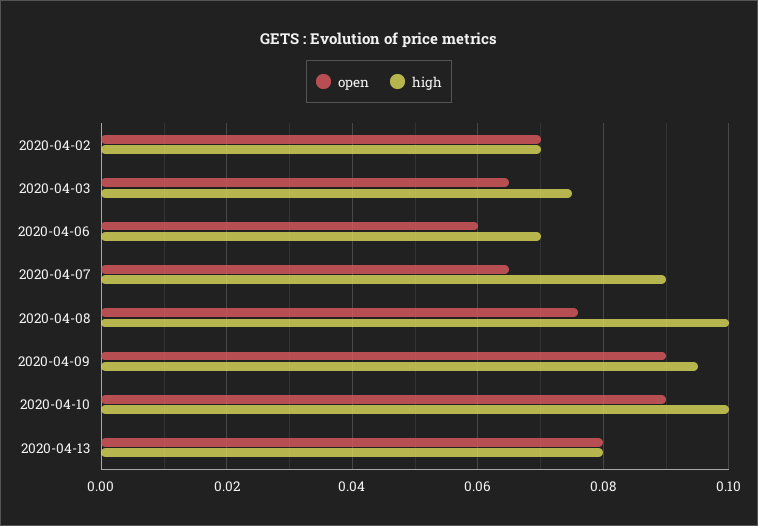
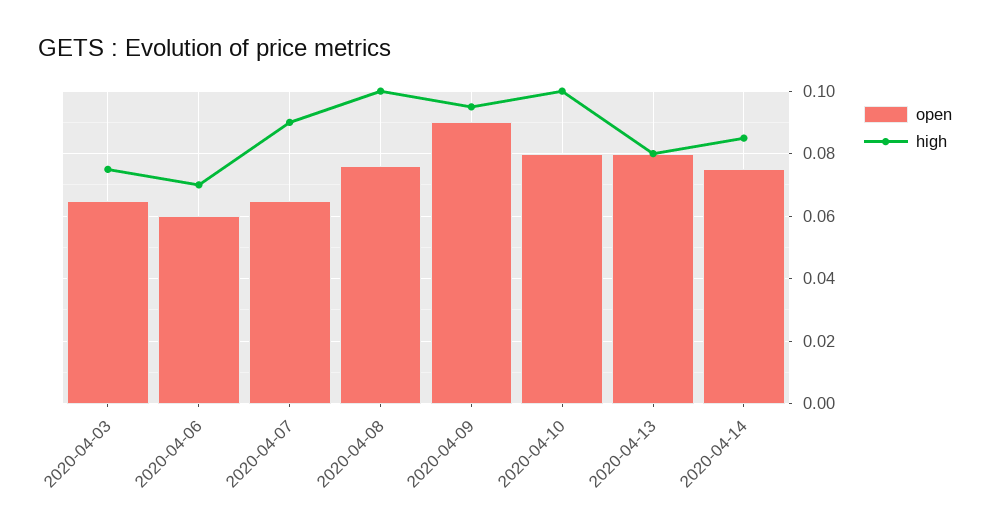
open, 2020-04-02: 0.07 -> none
high, 2020-04-02: 0.07 -> none
open, 2020-04-10: 0.09 -> 0.08
open, 2020-04-14: none -> 0.075
high, 2020-04-14: none -> 0.085

